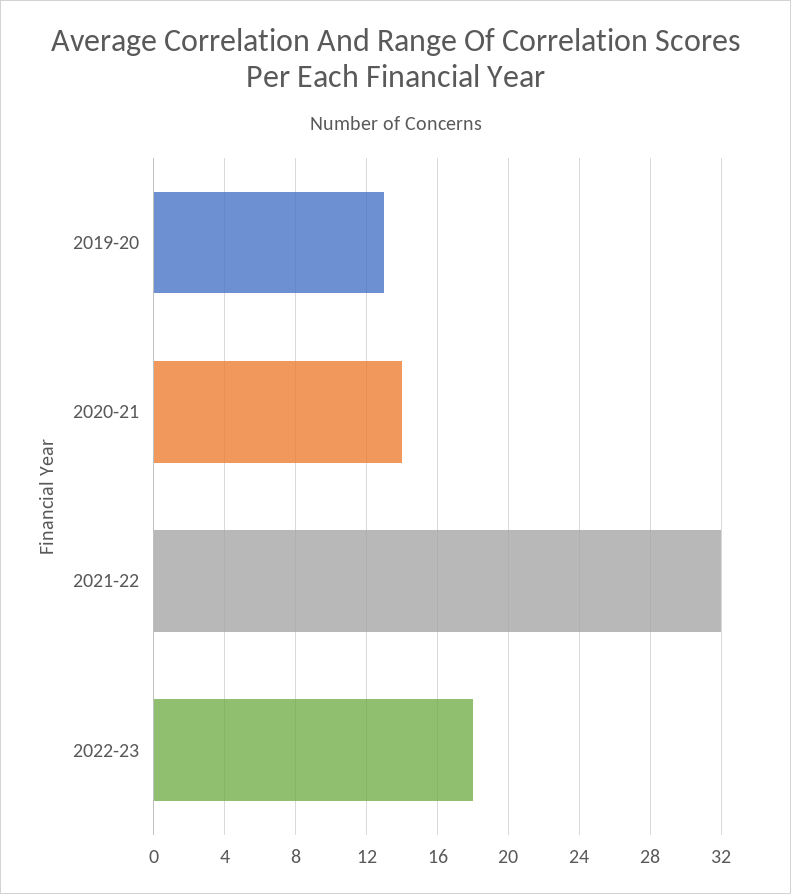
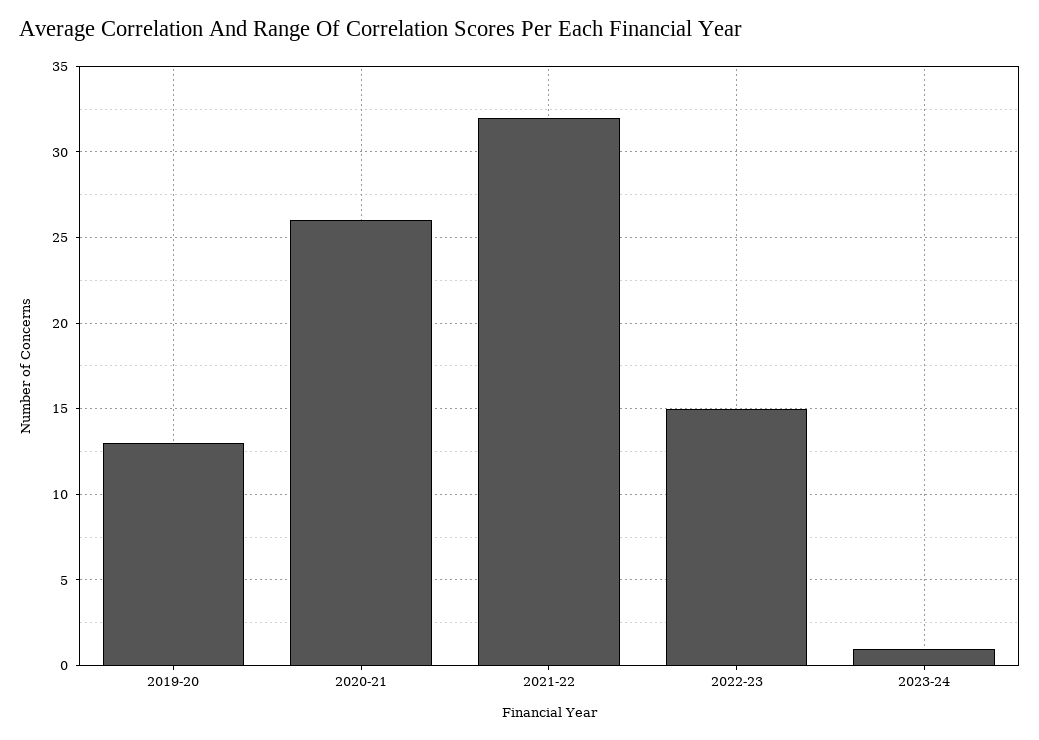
2020-21: 14 -> 26
2022-23: 18 -> 15
2023-24: none -> 1

